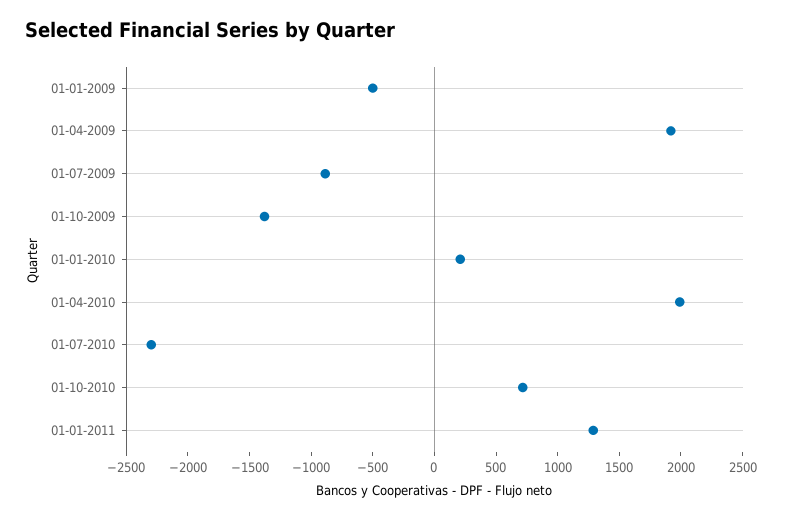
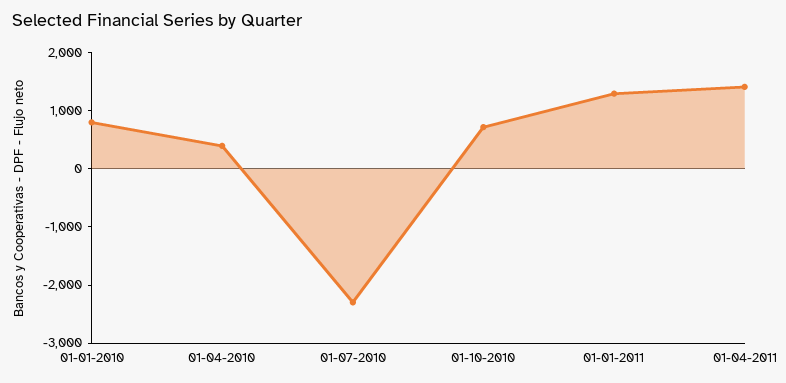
01-01-2009: -500 -> none
01-04-2009: 1900 -> none
01-07-2009: -900 -> none
01-10-2009: -1400 -> none
01-01-2010: 200 -> 800
01-04-2010: 2000 -> 400
01-04-2011: none -> 1400

